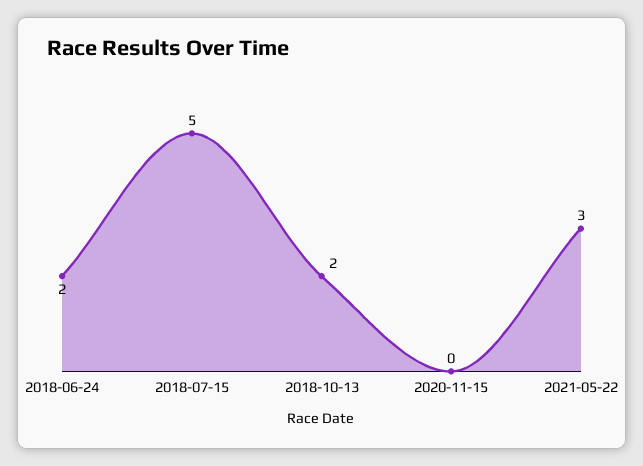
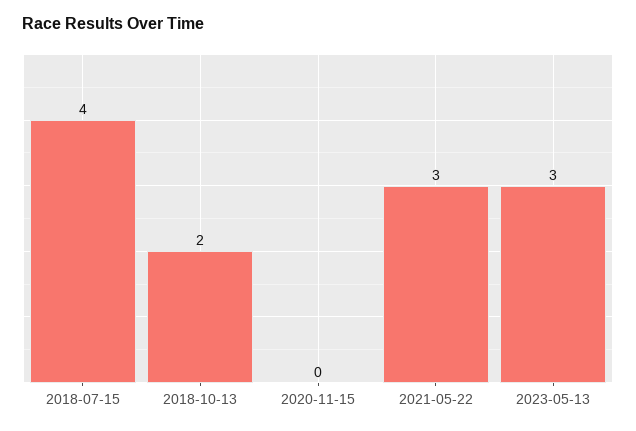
2018-06-24: 2 -> none
2018-07-15: 5 -> 4
2023-05-13: none -> 3

